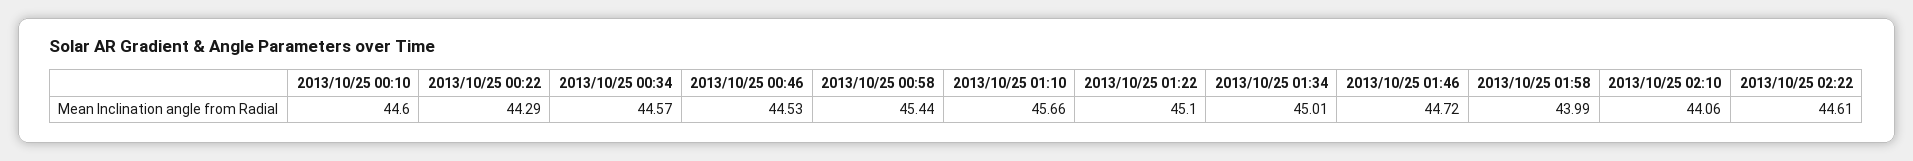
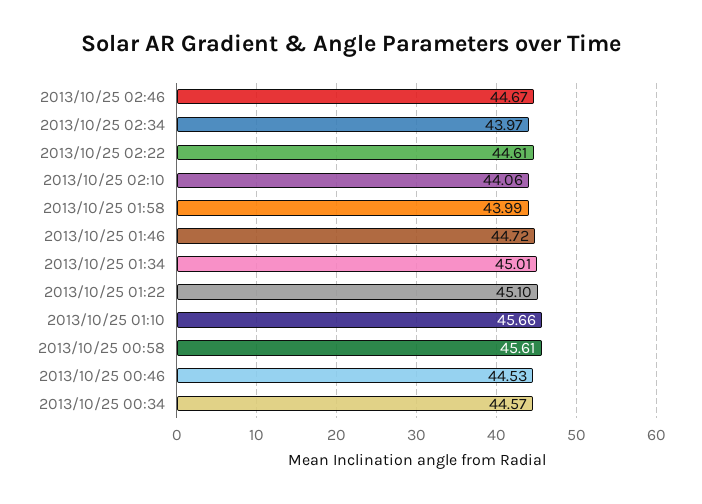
2013/10/25 00:10: 44.6 -> none
2013/10/25 00:22: 44.29 -> none
2013/10/25 00:58: 45.44 -> 45.61
2013/10/25 02:46: none -> 44.67
2013/10/25 02:34: none -> 43.97

